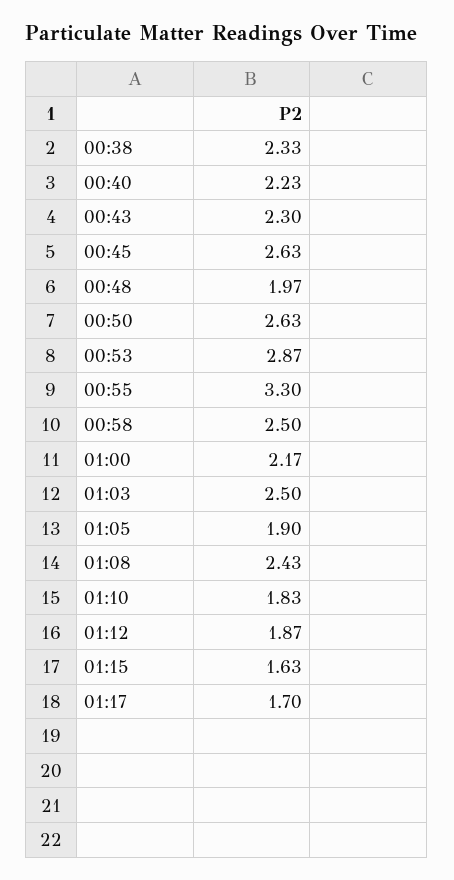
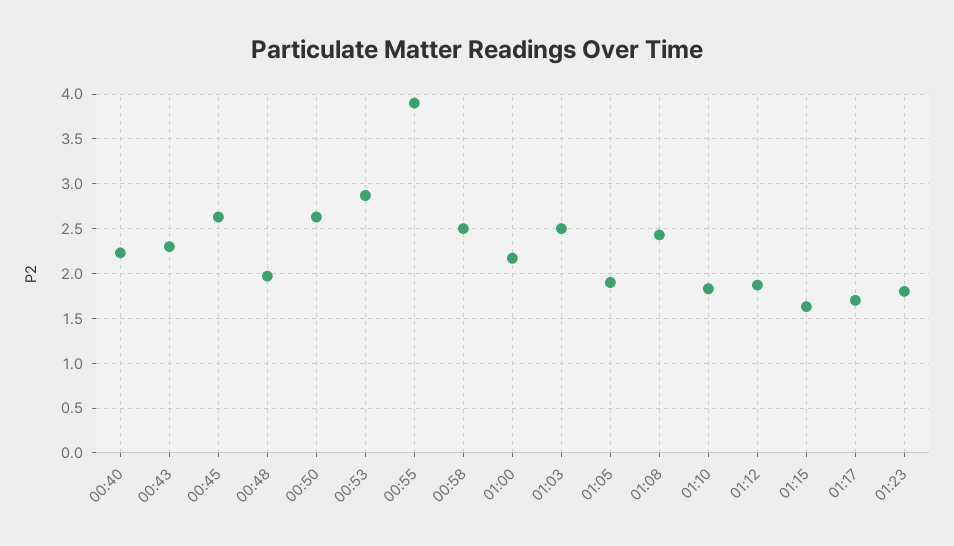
00:38: 2.33 -> none
00:55: 3.3 -> 3.9
01:23: none -> 1.8

